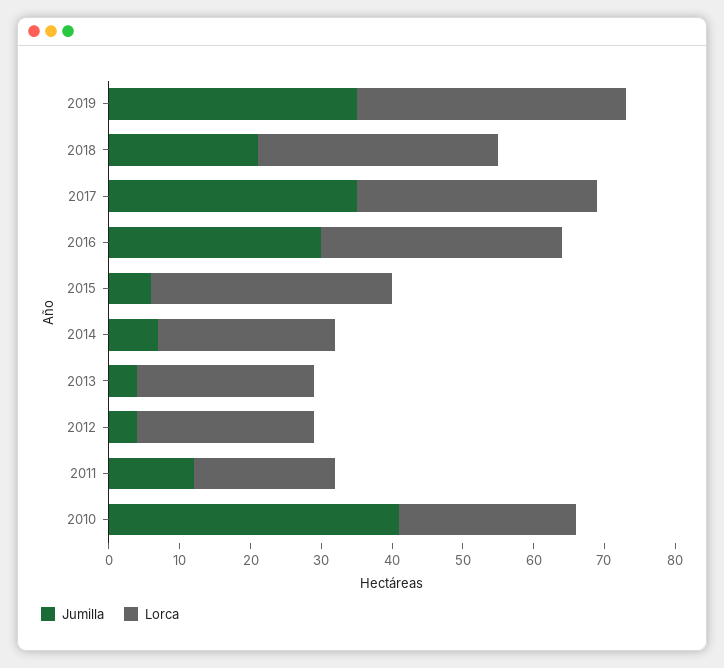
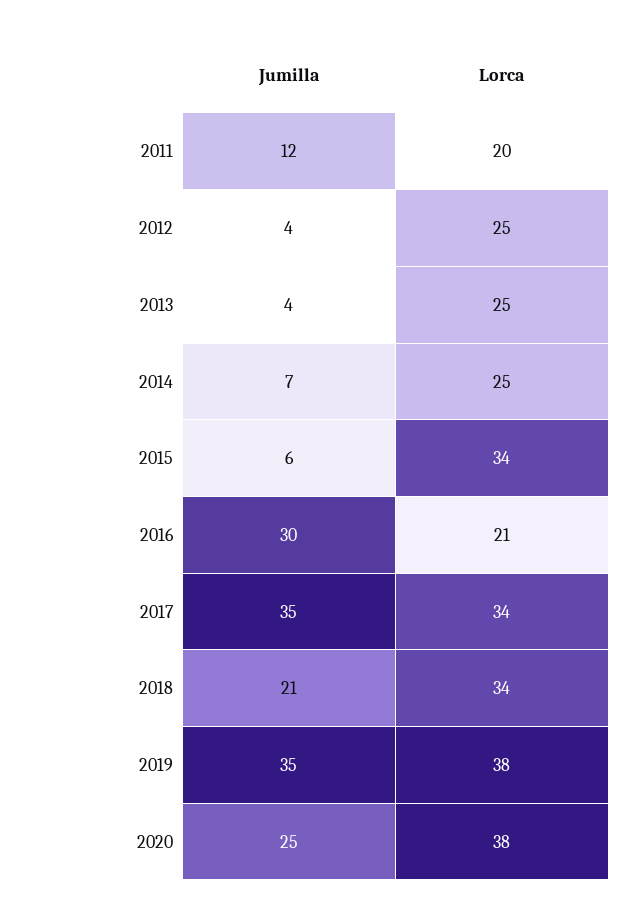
Lorca, 2016: 35 -> 21
Jumilla, 2010: 40 -> none
Lorca, 2010: 25 -> none
Jumilla, 2020: none -> 25
Lorca, 2020: none -> 38

